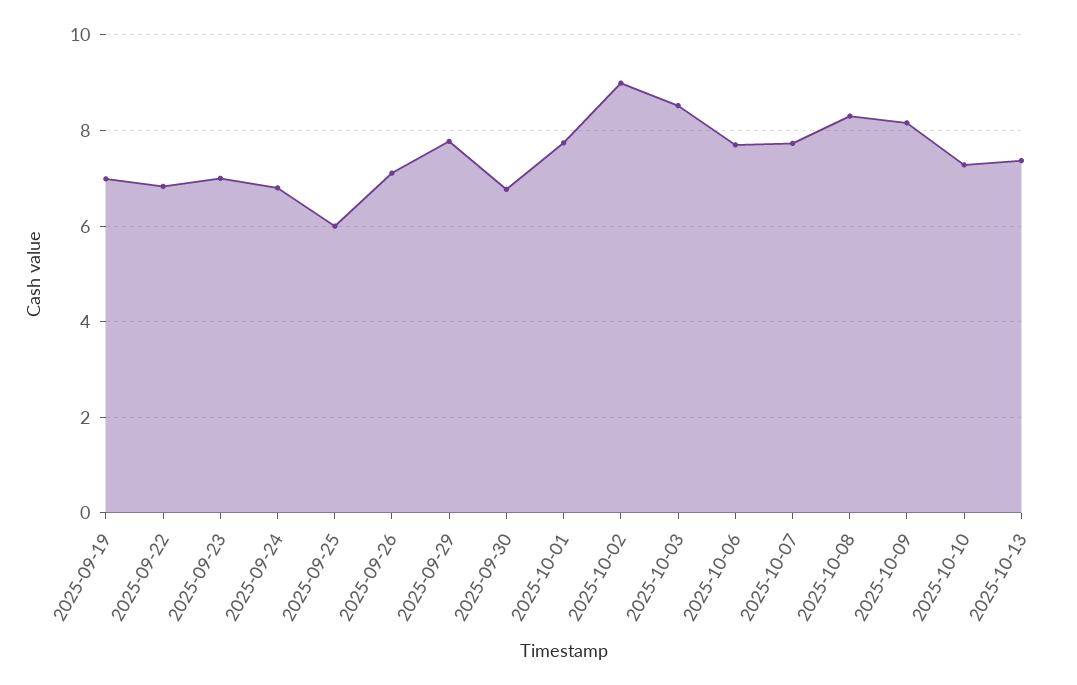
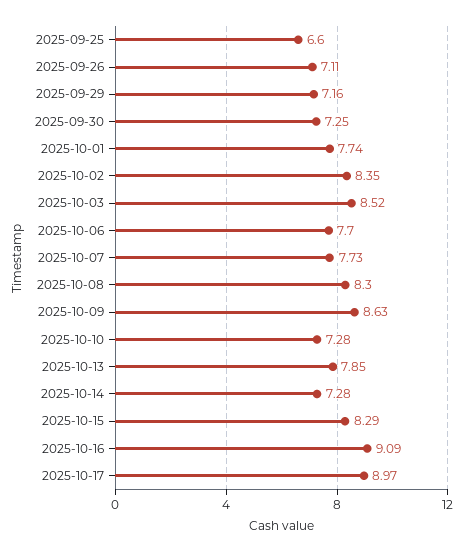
2025-09-19: 7 -> none
2025-09-22: 6.8 -> none
2025-09-23: 7 -> none
2025-09-24: 6.8 -> none
2025-09-25: 6 -> 6.6
2025-09-29: 7.8 -> 7.16
2025-09-30: 6.8 -> 7.25
2025-10-02: 9 -> 8.35
2025-10-09: 8.2 -> 8.63
2025-10-13: 7.4 -> 7.85
2025-10-14: none -> 7.28
2025-10-15: none -> 8.29
2025-10-16: none -> 9.09
2025-10-17: none -> 8.97

